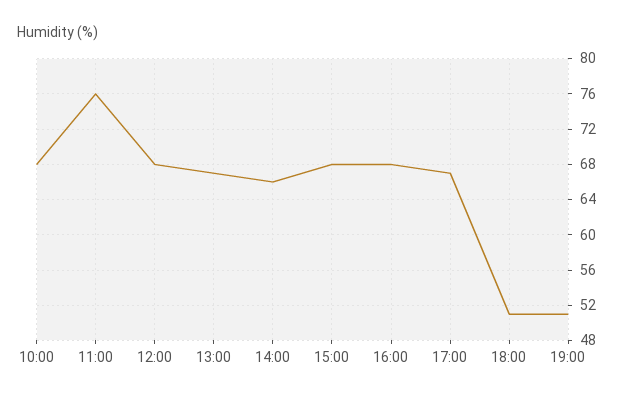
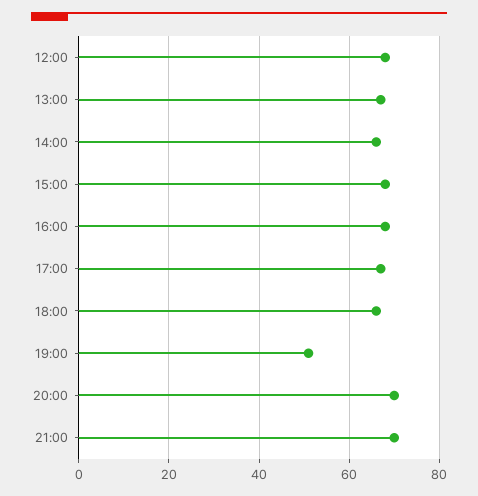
10:00: 68 -> none
11:00: 76 -> none
18:00: 51 -> 65
20:00: none -> 70
21:00: none -> 70

